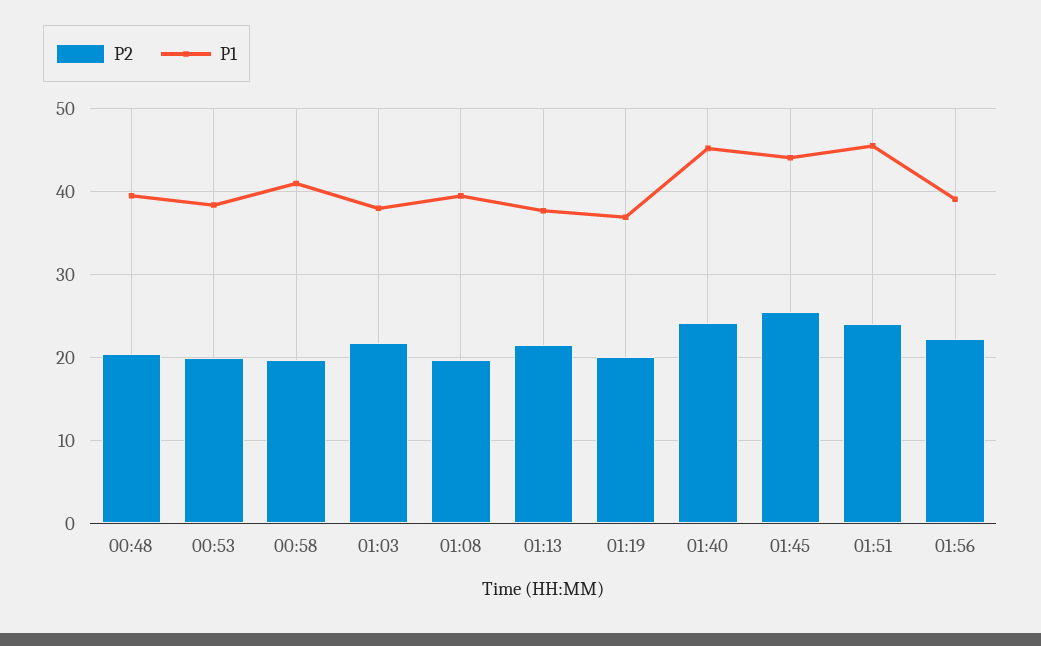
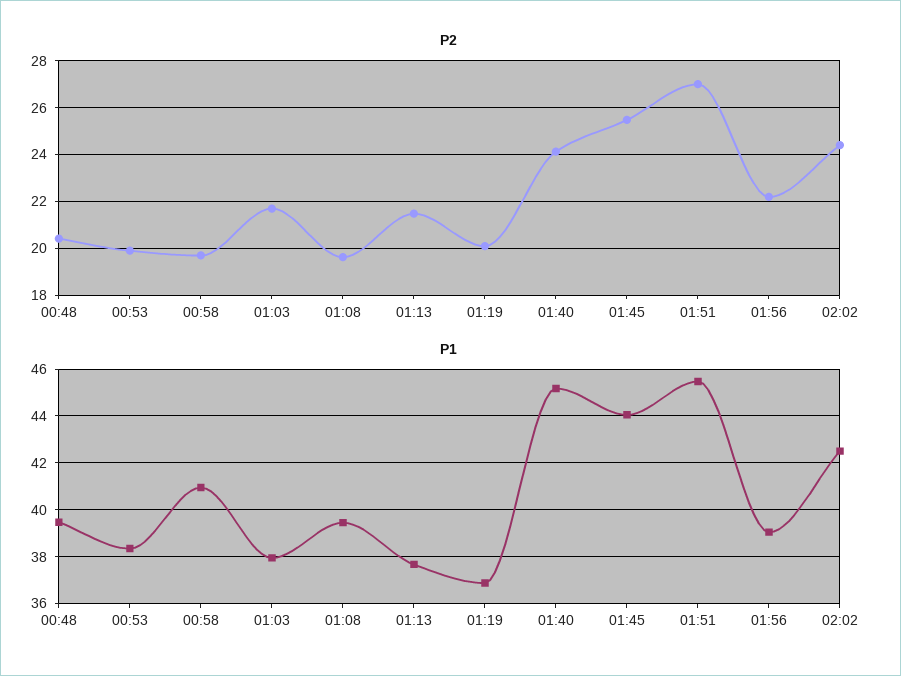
P2, 01:51: 24 -> 27
P2, 02:02: none -> 24.5
P1, 02:02: none -> 42.5

